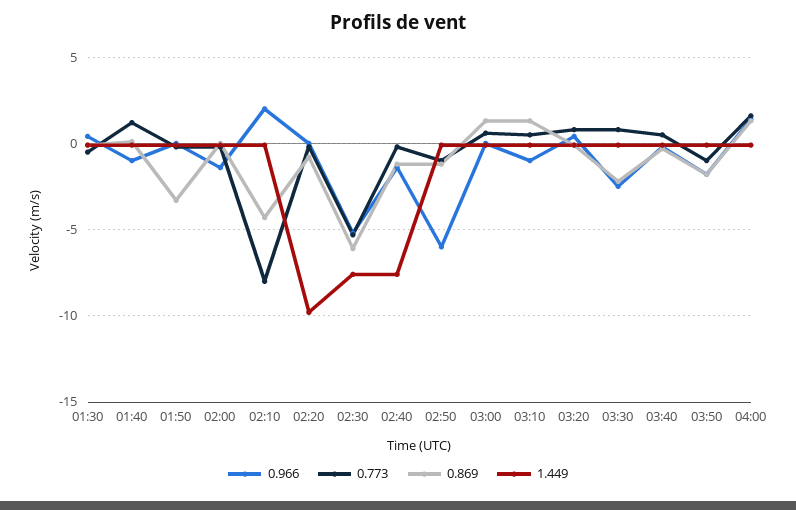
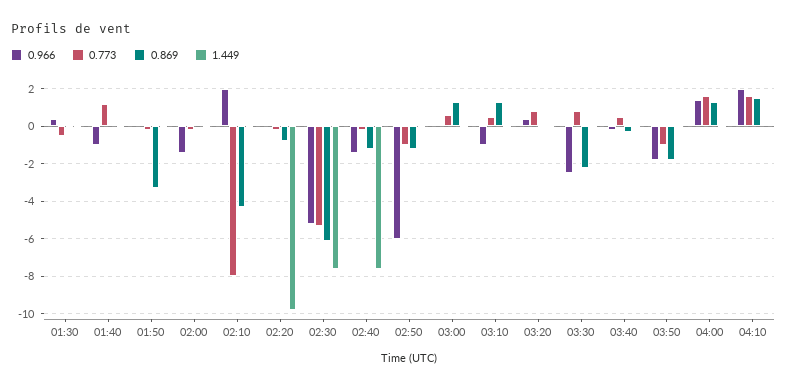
0.966, 04:10: none -> 2
0.773, 04:10: none -> 1.5
0.869, 04:10: none -> 1.5
1.449, 04:10: none -> 0

